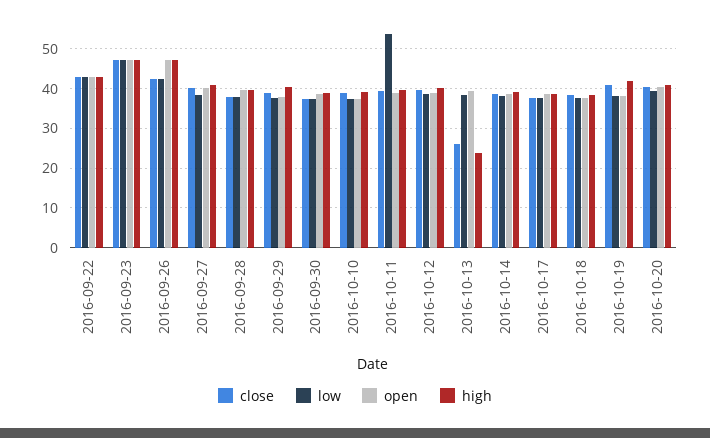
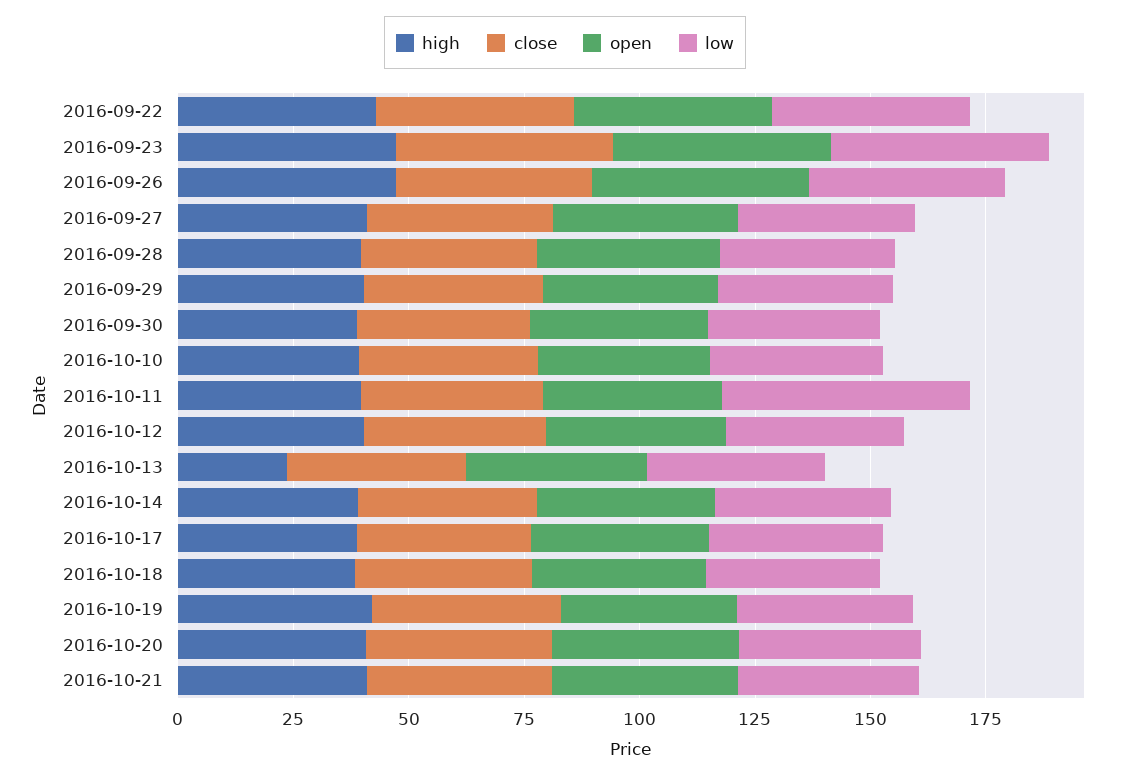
close, 2016-10-13: 26 -> 40
high, 2016-10-21: none -> 40
close, 2016-10-21: none -> 40
open, 2016-10-21: none -> 40
low, 2016-10-21: none -> 40

